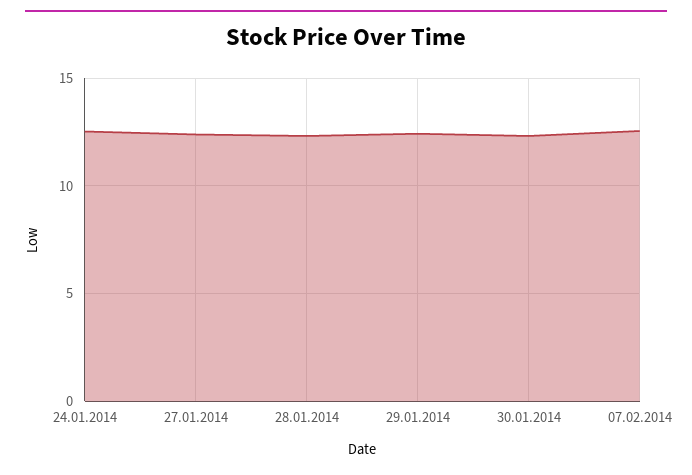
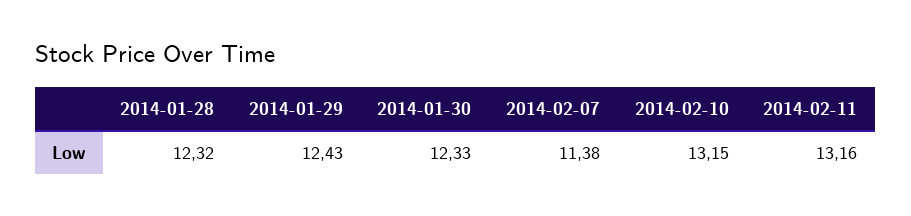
24.01.2014: 12.5 -> none
27.01.2014: 12.5 -> none
07.02.2014: 12.5 -> 11.38
2014-02-10: none -> 13.15
2014-02-11: none -> 13.16

